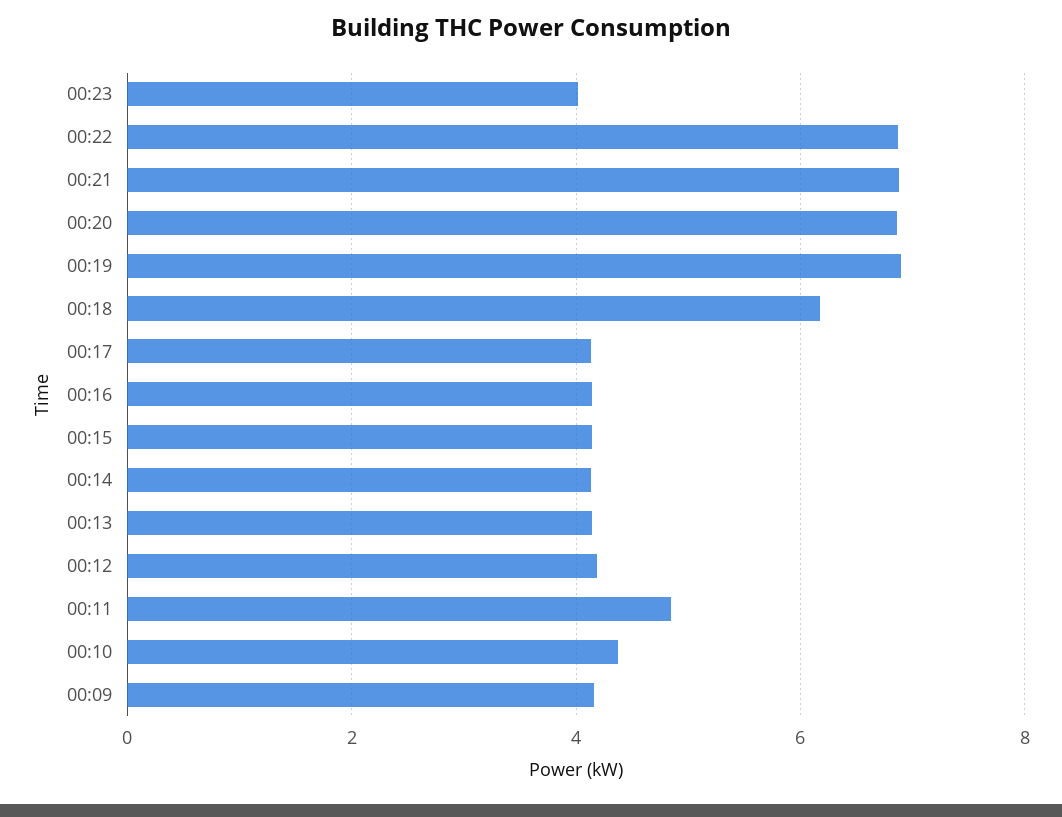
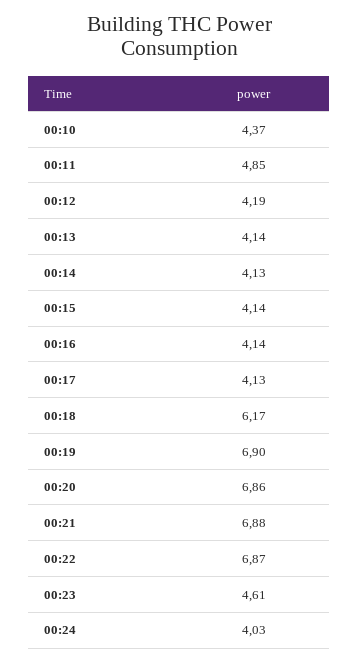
00:23: 4 -> 4.61
00:09: 4.2 -> none
00:24: none -> 4.03

